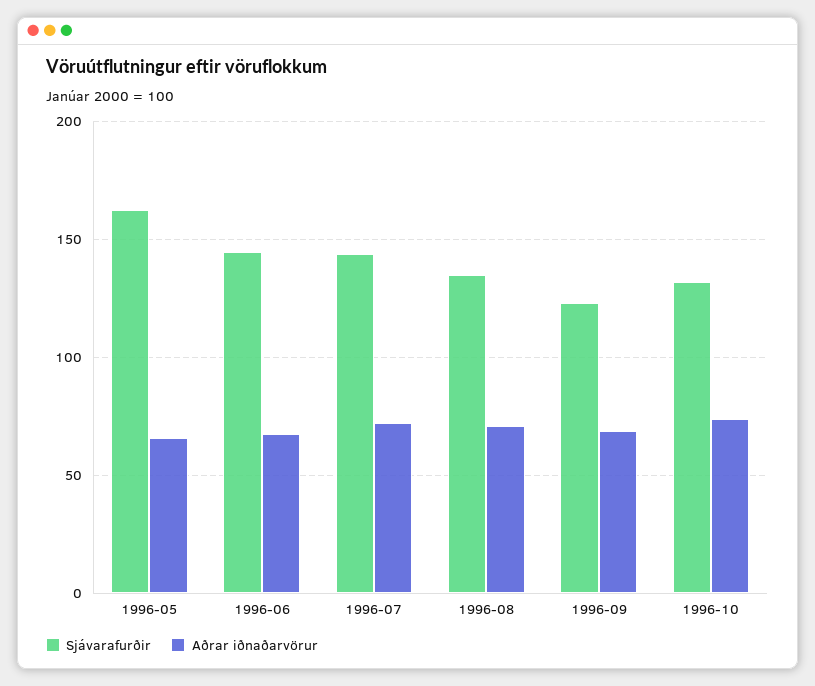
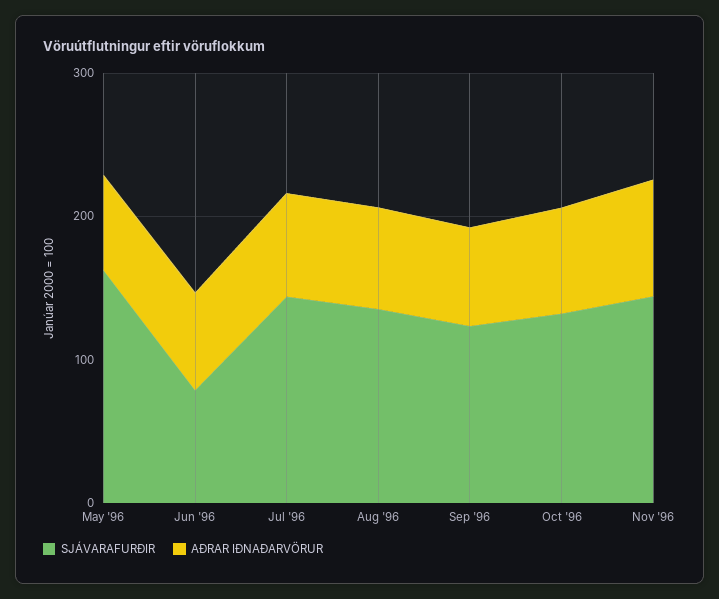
Sjávarafurðir, 1996-06: 145 -> 80
Sjávarafurðir, Nov '96: none -> 140
Aðrar iðnaðarvörur, Nov '96: none -> 80

